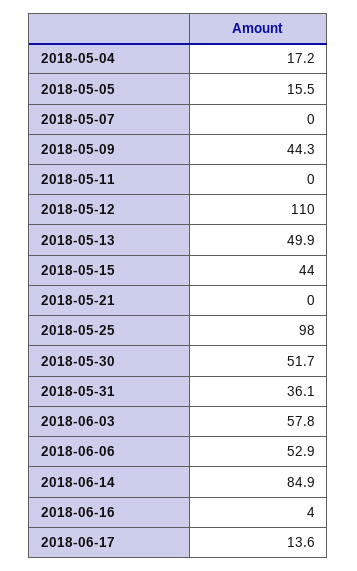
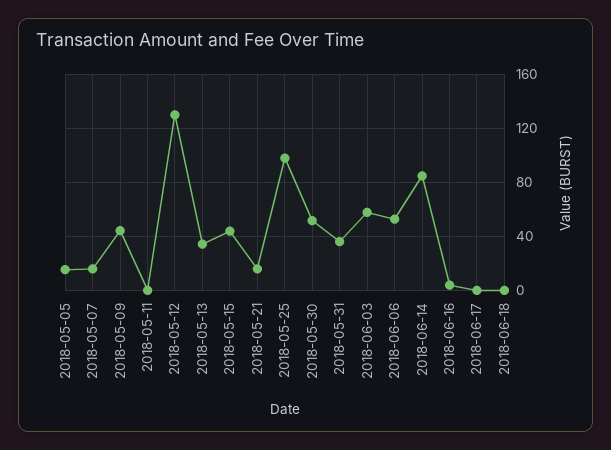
2018-05-04: 17.2 -> none
2018-05-07: 0 -> 15
2018-05-12: 110 -> 130
2018-05-13: 49.9 -> 35
2018-05-21: 0 -> 15
2018-06-17: 13.6 -> 0
2018-06-18: none -> 0

